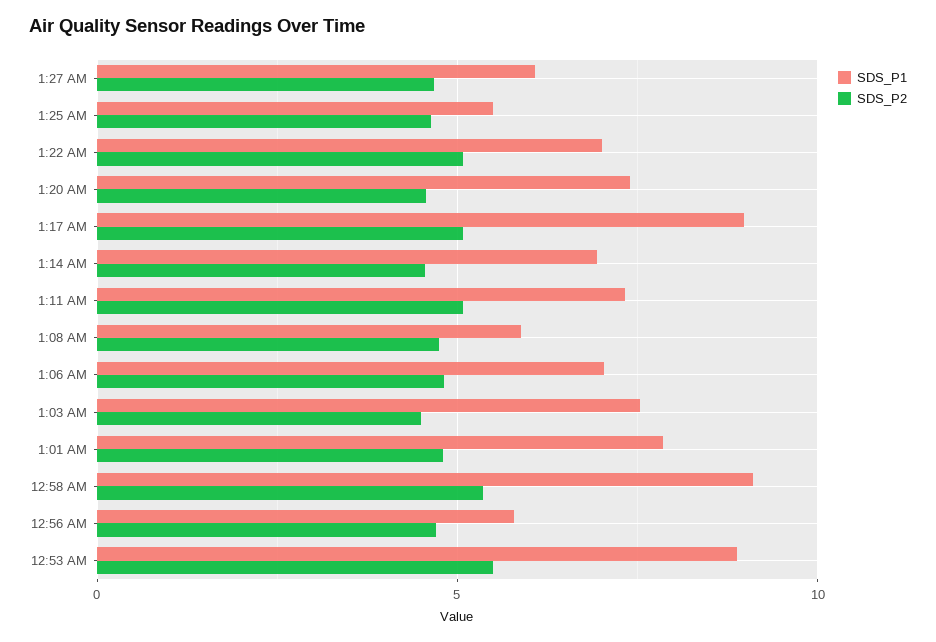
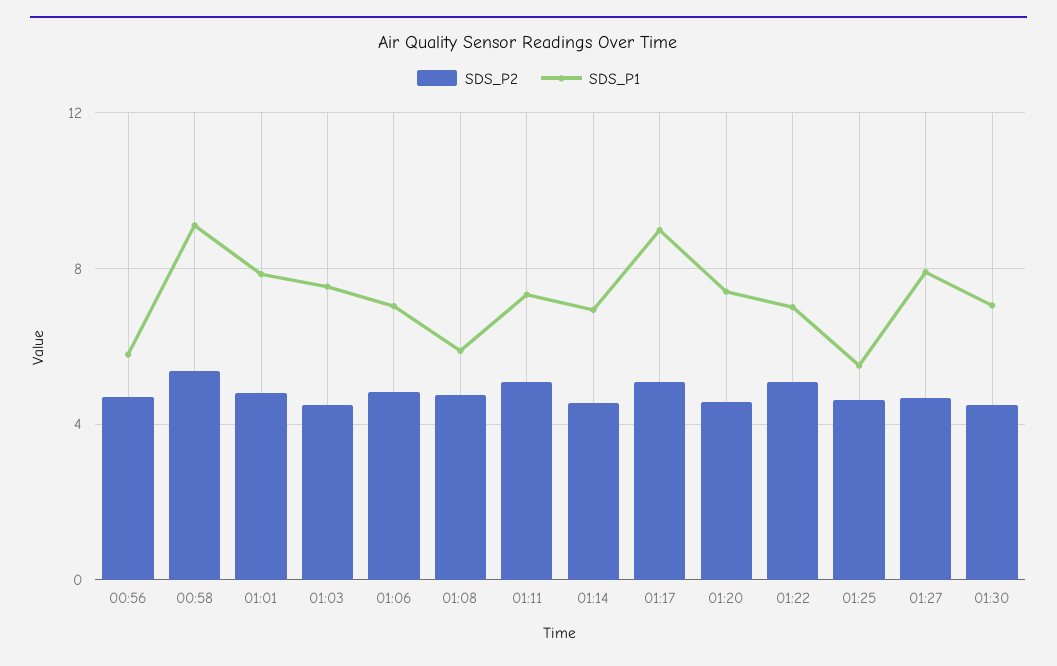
SDS_P1, 1:27 AM: 6 -> 8
SDS_P1, 12:53 AM: 9 -> none
SDS_P2, 12:53 AM: 5.5 -> none
SDS_P2, 01:30: none -> 4.5
SDS_P1, 01:30: none -> 7

